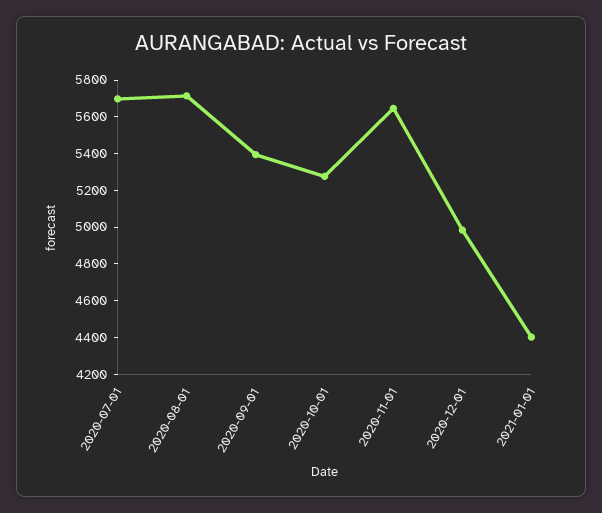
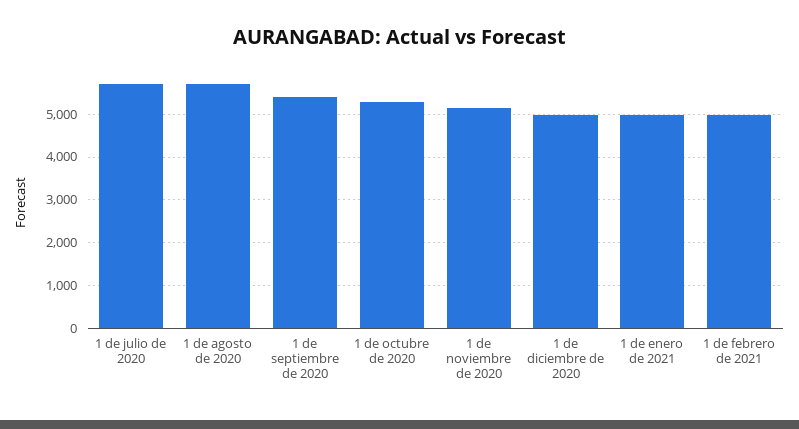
2020-11-01: 5650 -> 5200
2021-01-01: 4400 -> 5000
1 de febrero de 2021: none -> 5000

